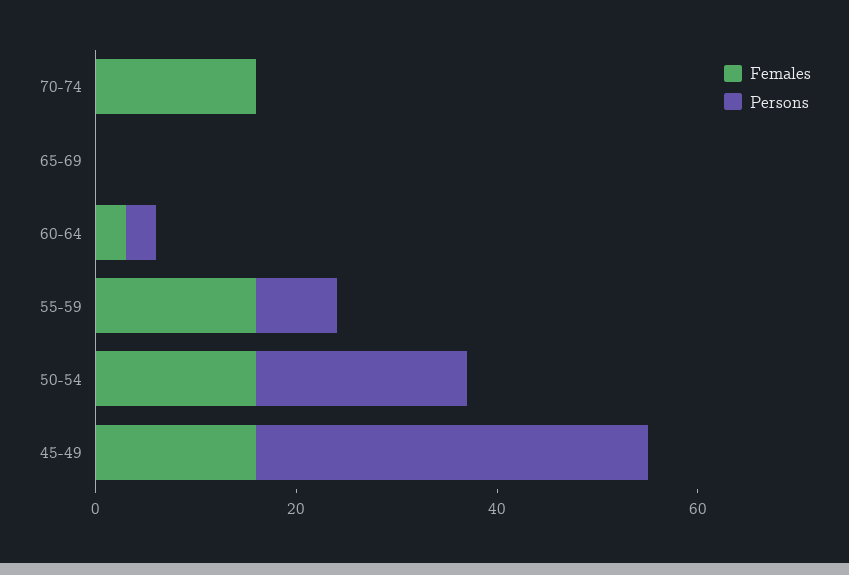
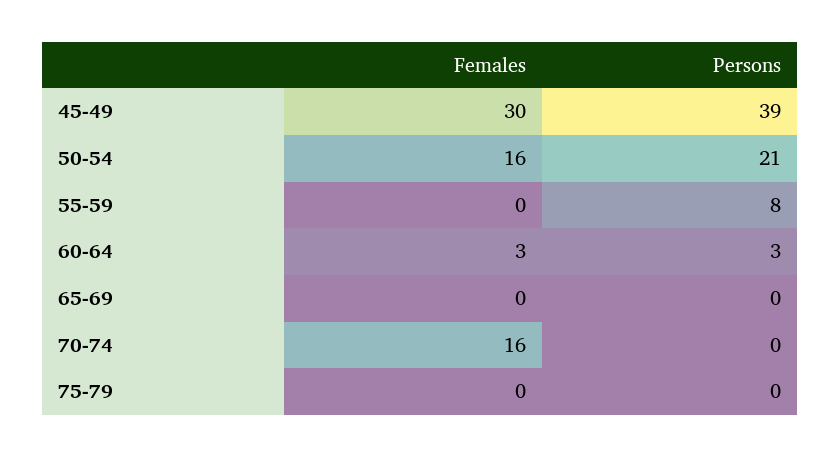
Females, 55-59: 15 -> 0
Females, 45-49: 15 -> 30
Females, 75-79: none -> 0
Persons, 75-79: none -> 0

